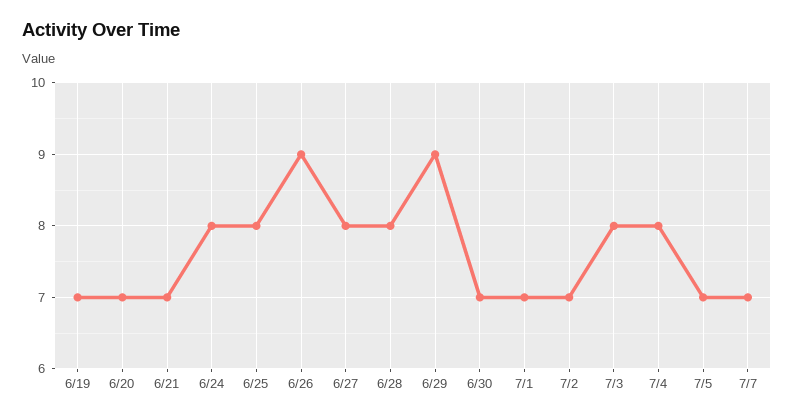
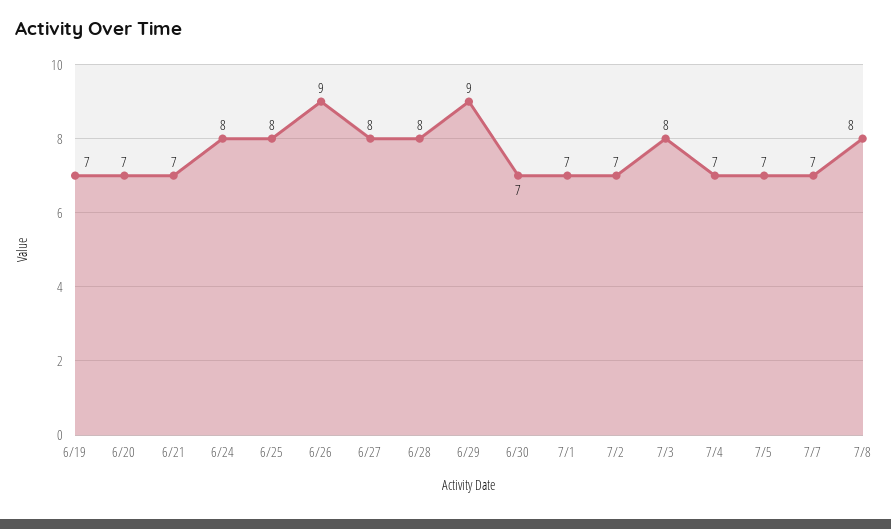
7/4: 8 -> 7
7/8: none -> 8

